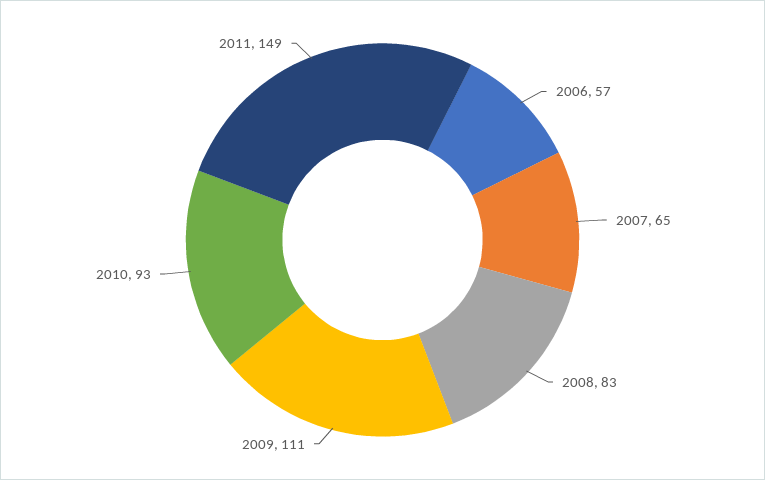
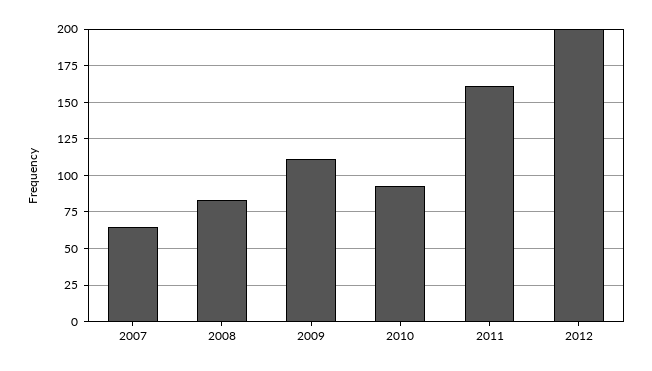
2006: 57 -> none
2011: 149 -> 160
2012: none -> 200

